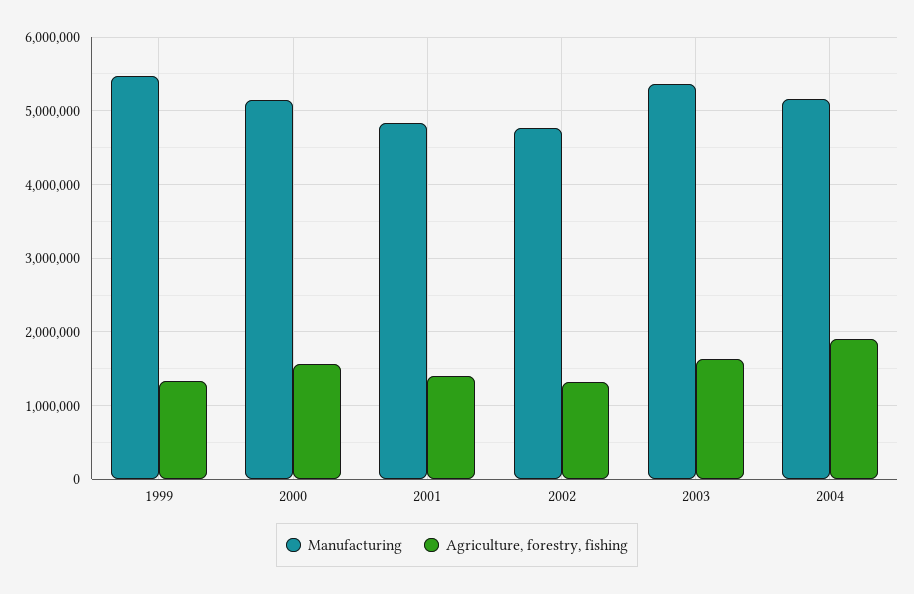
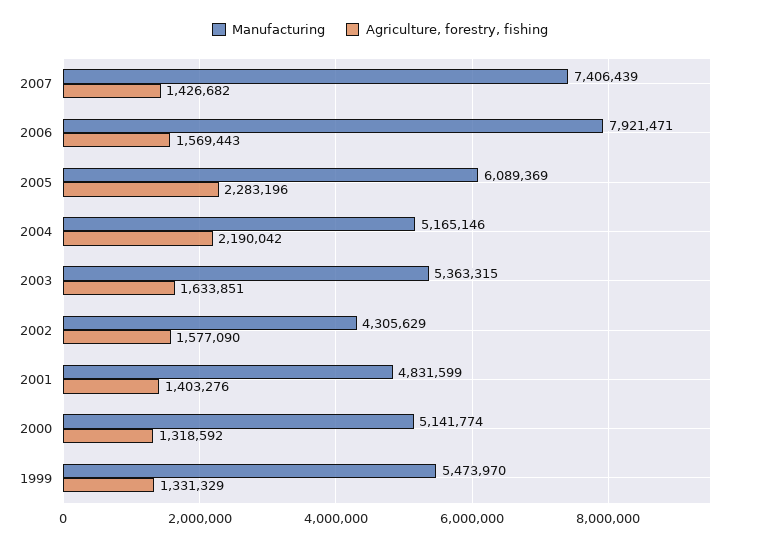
Agriculture, forestry, fishing, 2000: 1600000 -> 1318592
Manufacturing, 2002: 4800000 -> 4305629
Agriculture, forestry, fishing, 2002: 1300000 -> 1577090
Agriculture, forestry, fishing, 2004: 1900000 -> 2190042
Manufacturing, 2007: none -> 7406439
Agriculture, forestry, fishing, 2007: none -> 1426682
Manufacturing, 2006: none -> 7921471
Agriculture, forestry, fishing, 2006: none -> 1569443
Manufacturing, 2005: none -> 6089369
Agriculture, forestry, fishing, 2005: none -> 2283196

